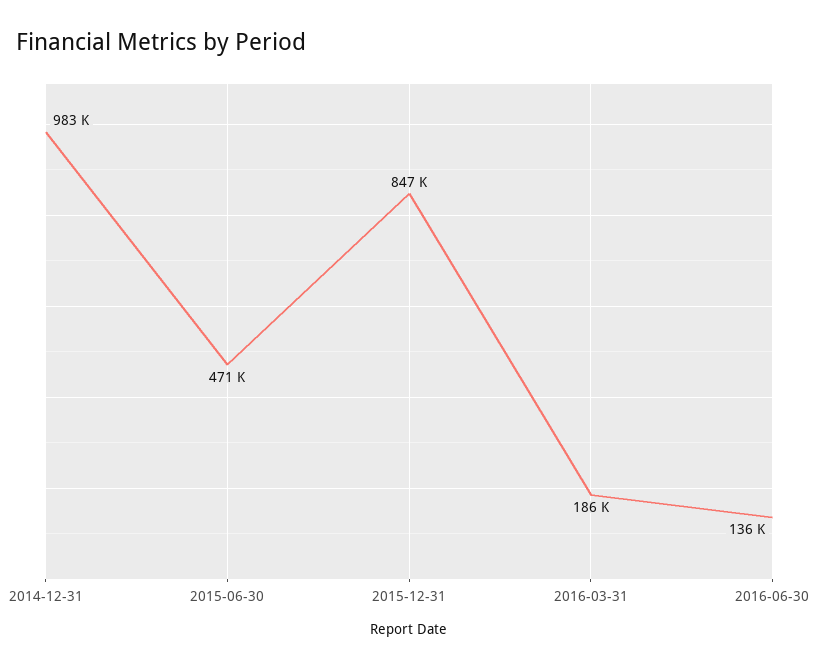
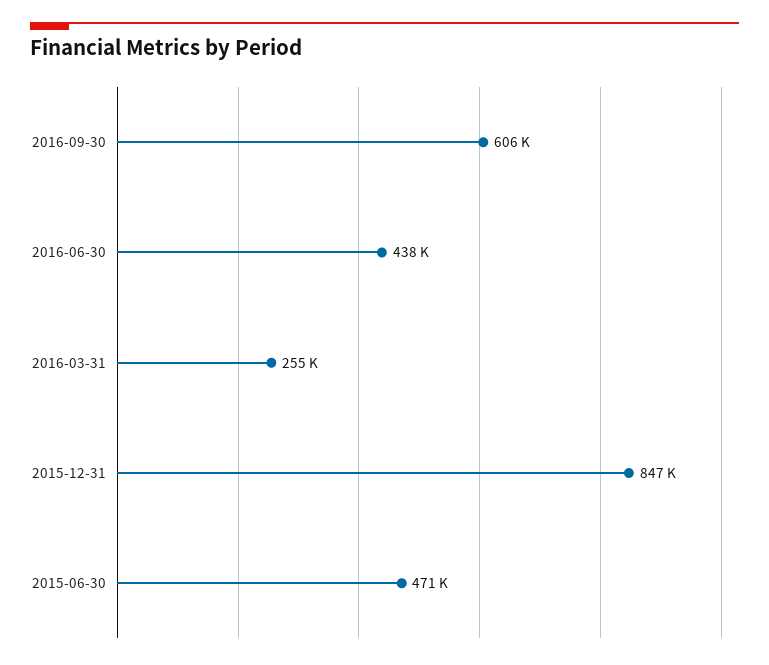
2014-12-31: 983000 -> none
2016-03-31: 186000 -> 255000
2016-06-30: 136000 -> 438000
2016-09-30: none -> 606000

